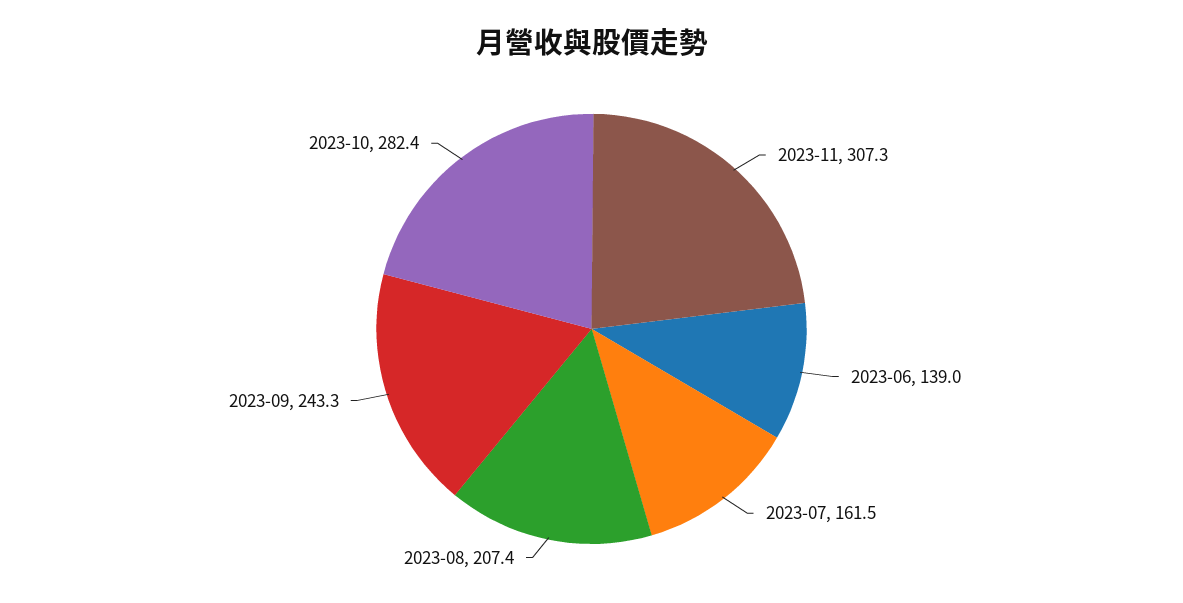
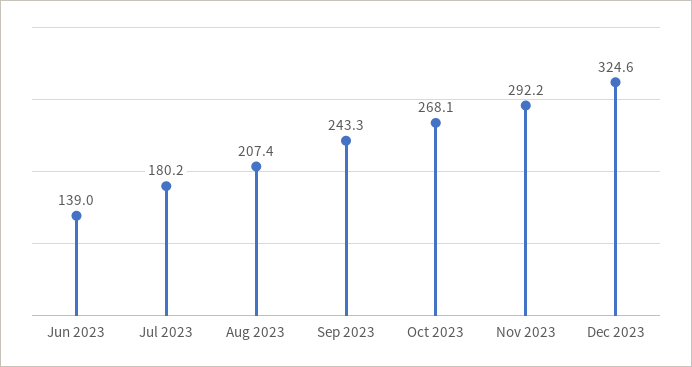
2023-11: 307.3 -> 292.2
2023-07: 161.5 -> 180.2
2023-10: 282.4 -> 268.1
Dec 2023: none -> 324.6

